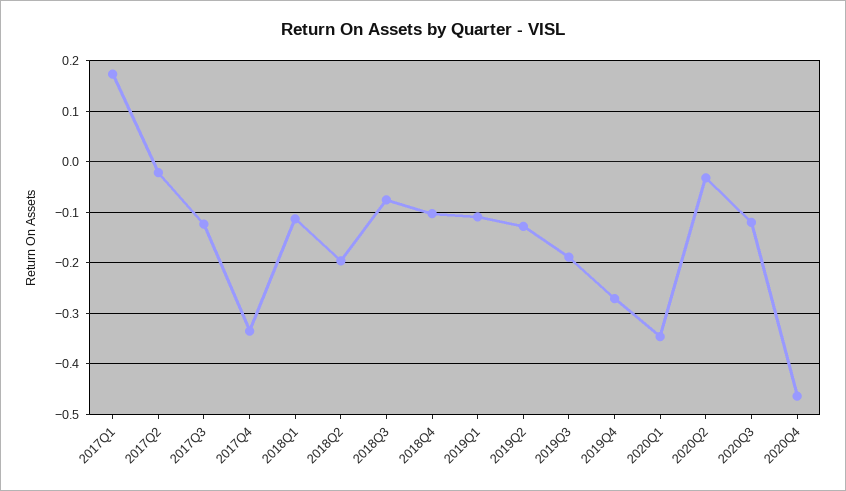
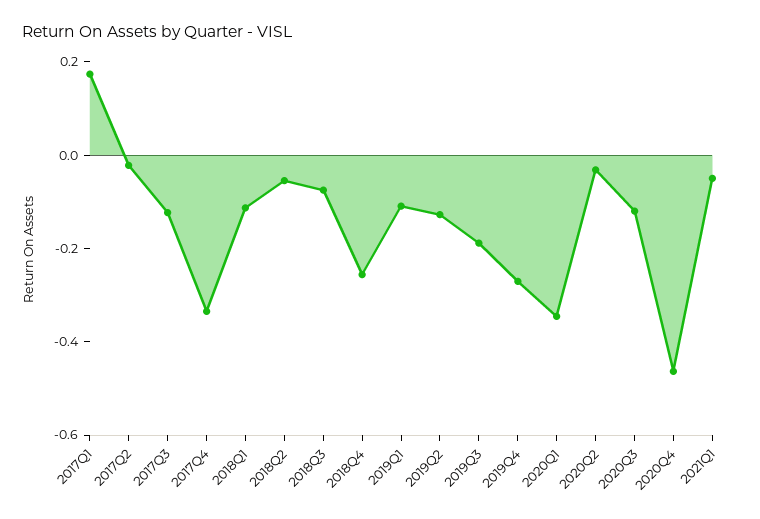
2018Q2: -0.2 -> -0.05
2018Q4: -0.1 -> -0.25
2021Q1: none -> -0.05

